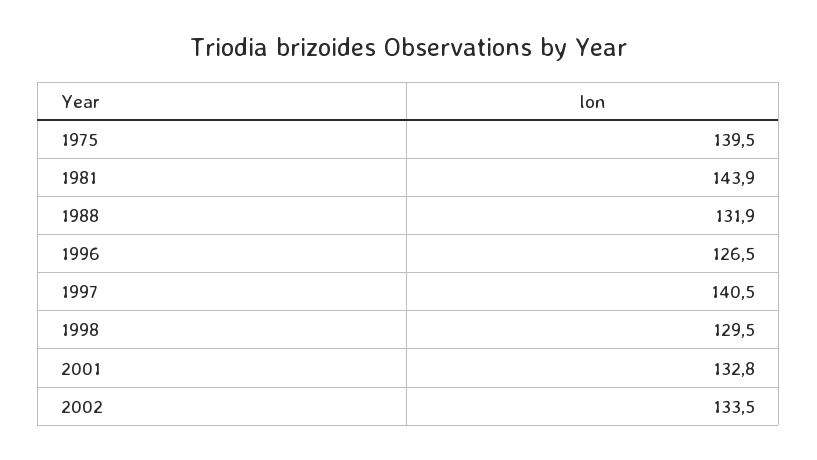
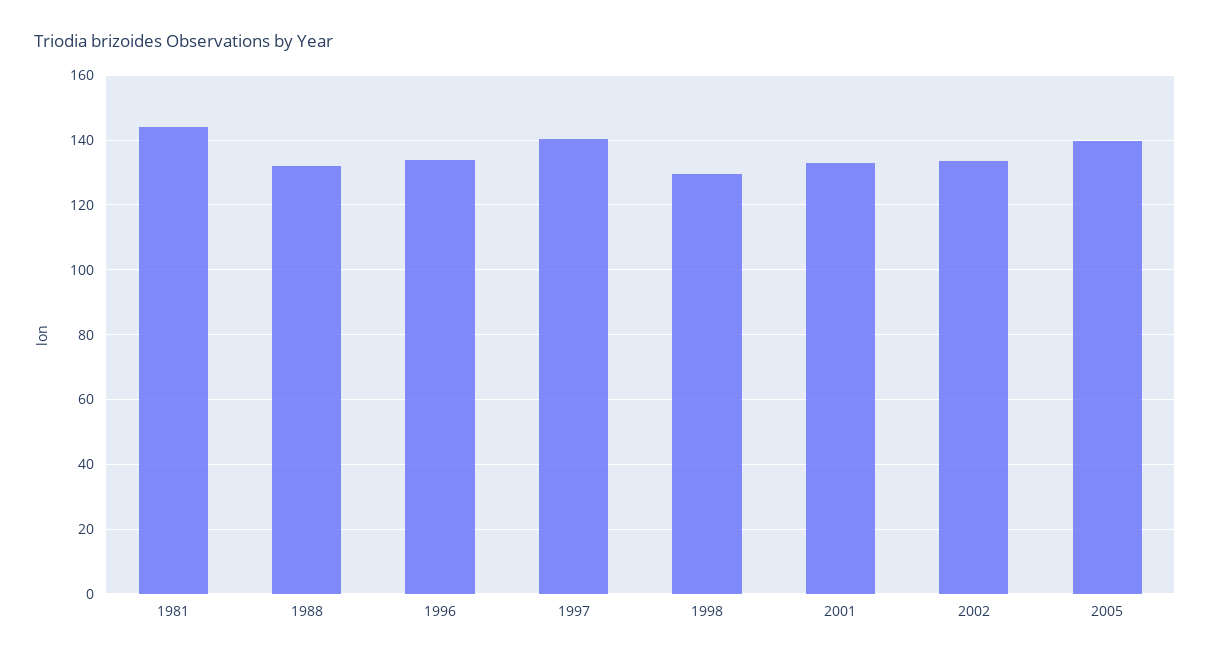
1975: 139.5 -> none
1996: 126.5 -> 134
2005: none -> 140

